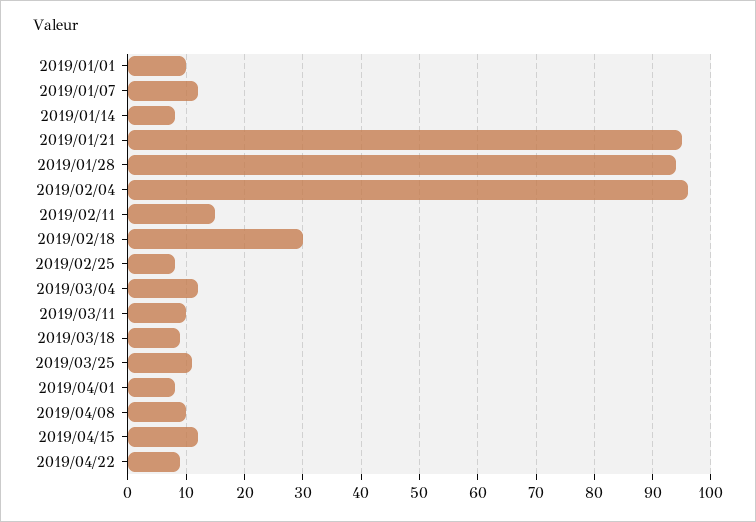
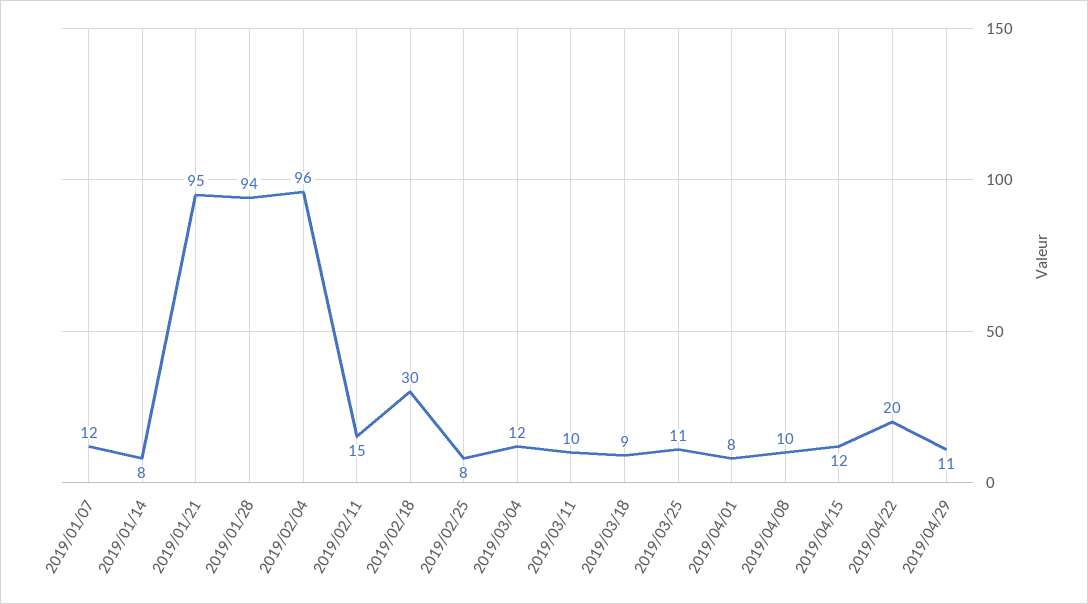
2019/01/01: 10 -> none
2019/04/22: 10 -> 20
2019/04/29: none -> 11

